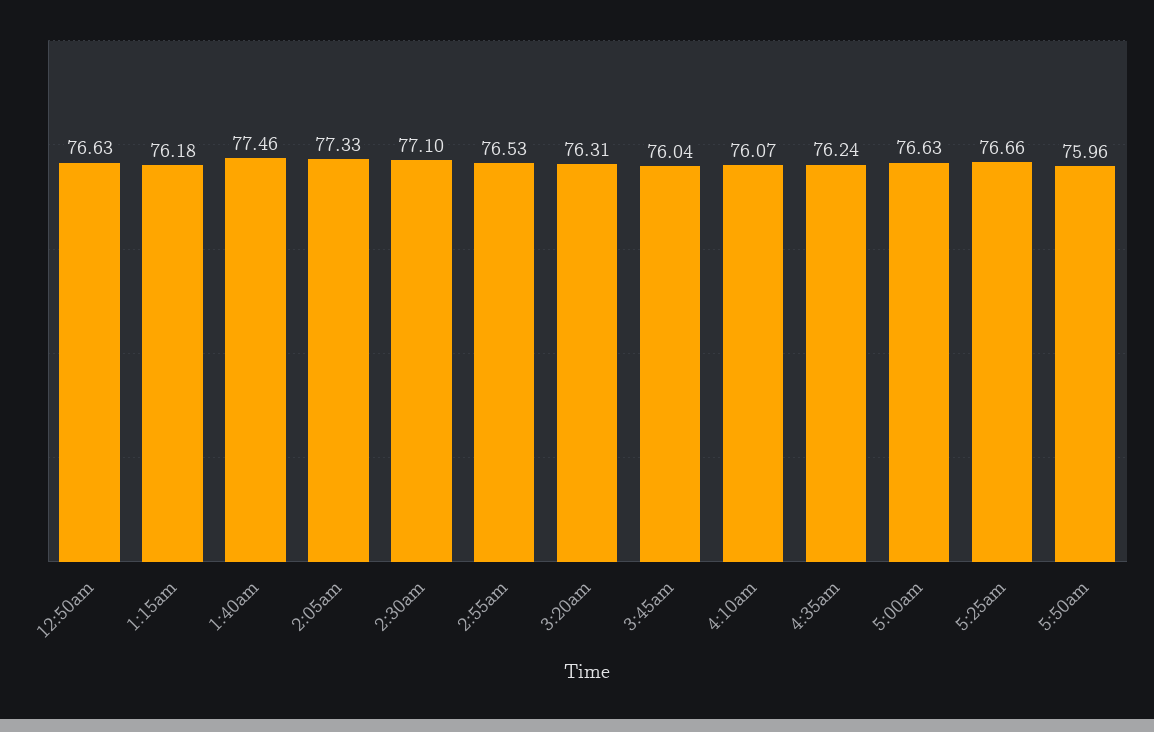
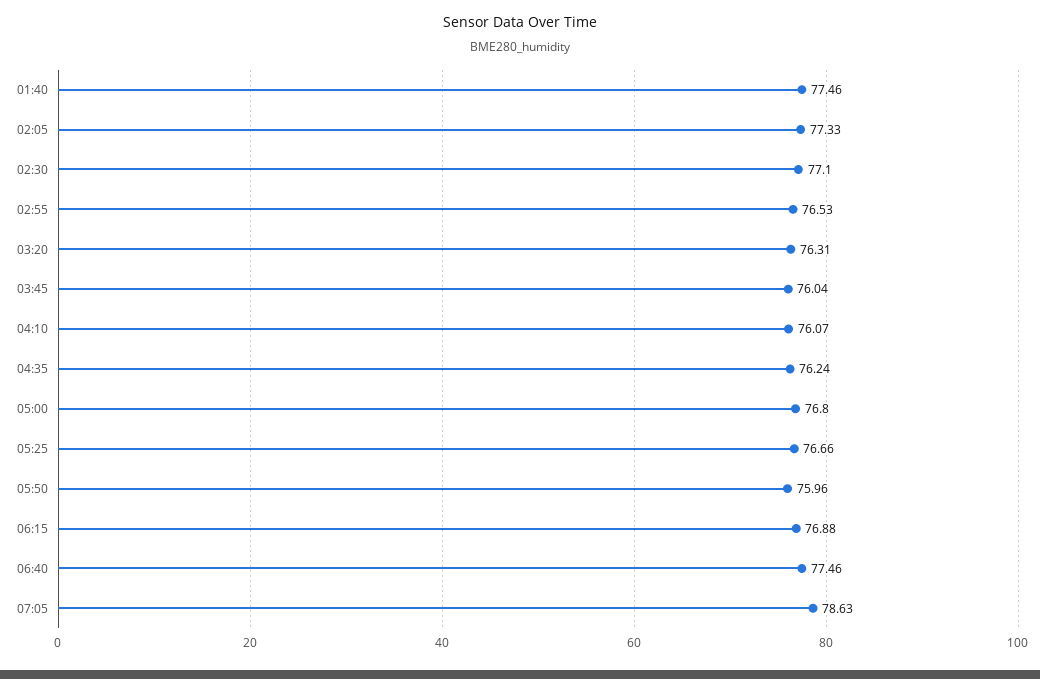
12:50am: 76.63 -> none
1:15am: 76.18 -> none
5:00am: 76.63 -> 76.8
06:15: none -> 76.88
06:40: none -> 77.46
07:05: none -> 78.63

